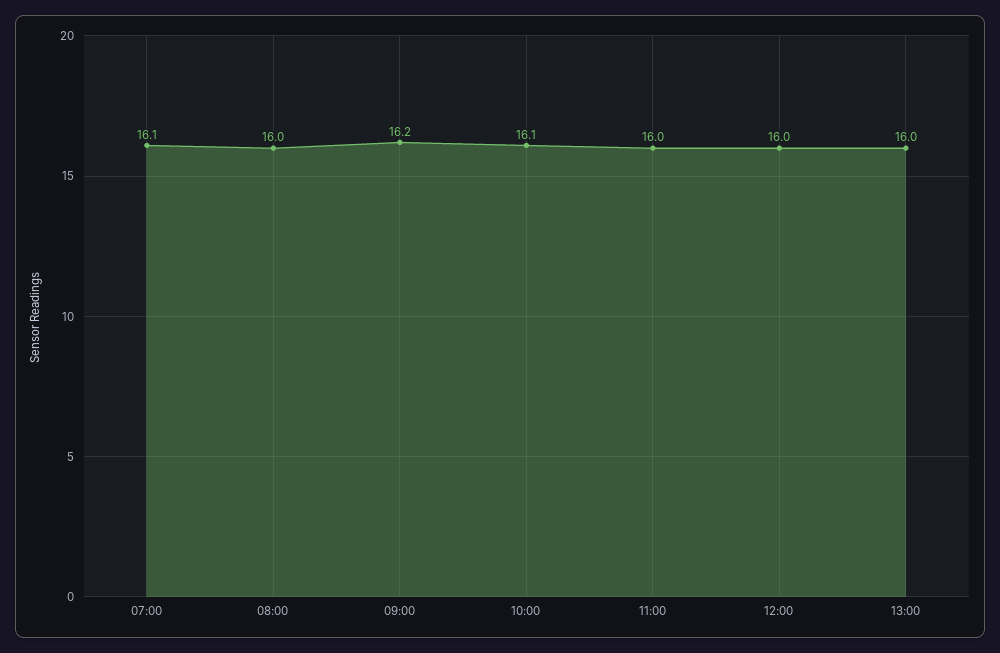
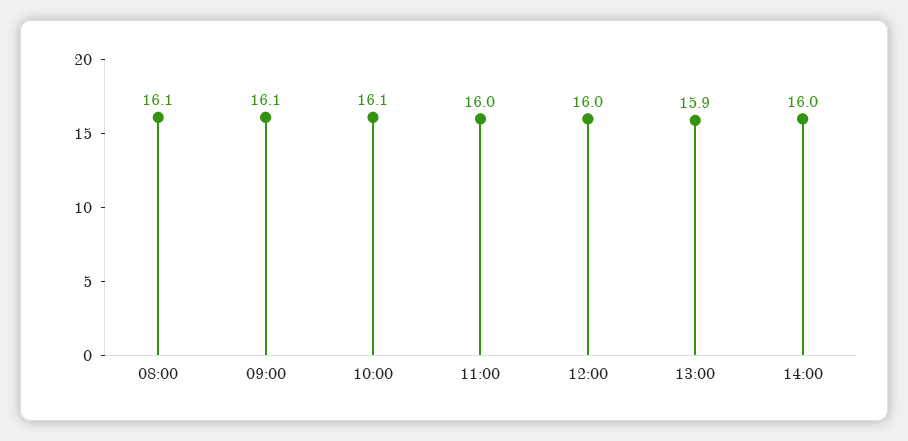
07:00: 16.1 -> none
08:00: 16 -> 16.1
09:00: 16.2 -> 16.1
13:00: 16 -> 15.9
14:00: none -> 16

